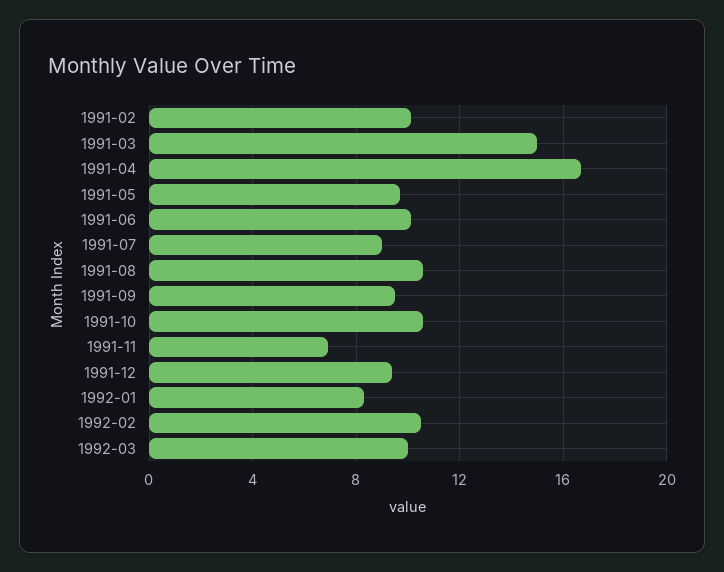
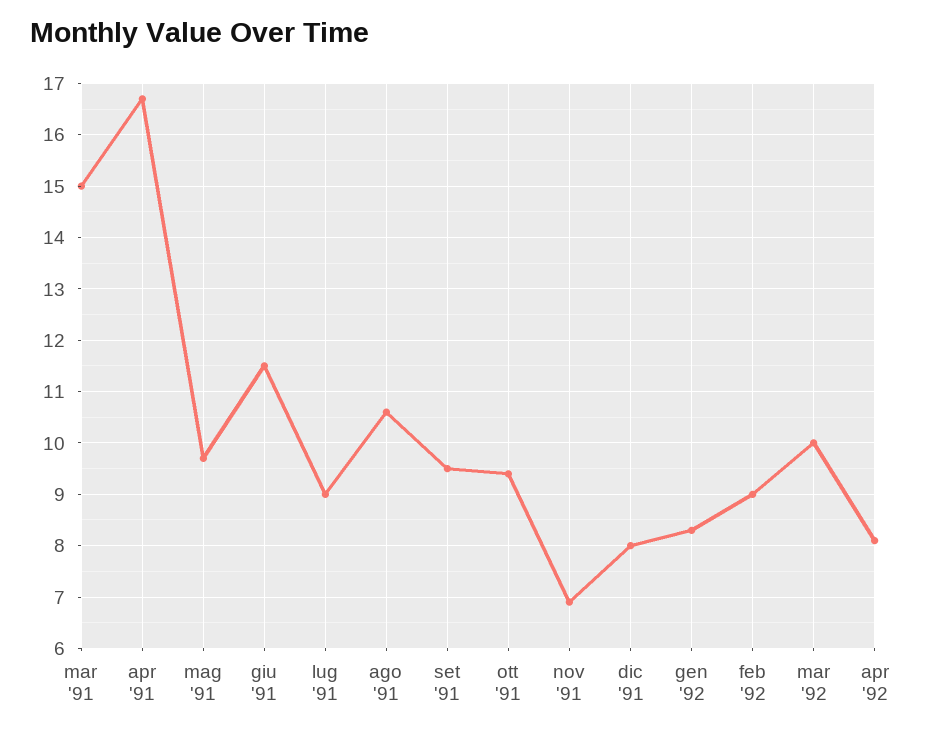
1991-02: 10 -> none
1991-06: 10 -> 11.5
1991-10: 10.5 -> 9.5
1991-12: 9.5 -> 8
1992-02: 10.5 -> 9
apr '92: none -> 8

